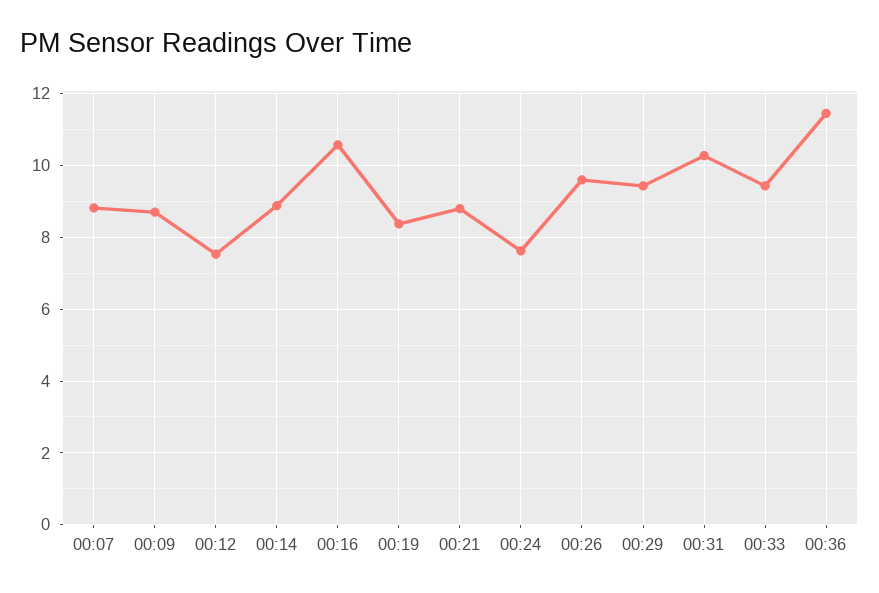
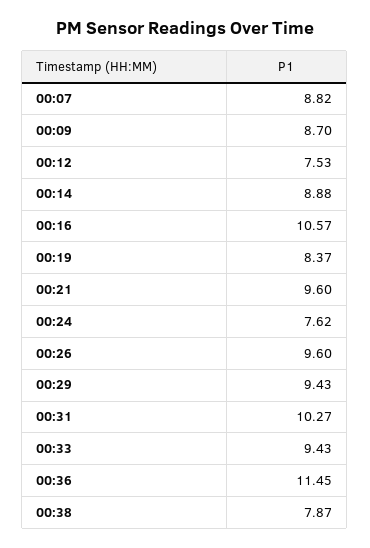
00:21: 8.8 -> 9.6
00:38: none -> 7.87

